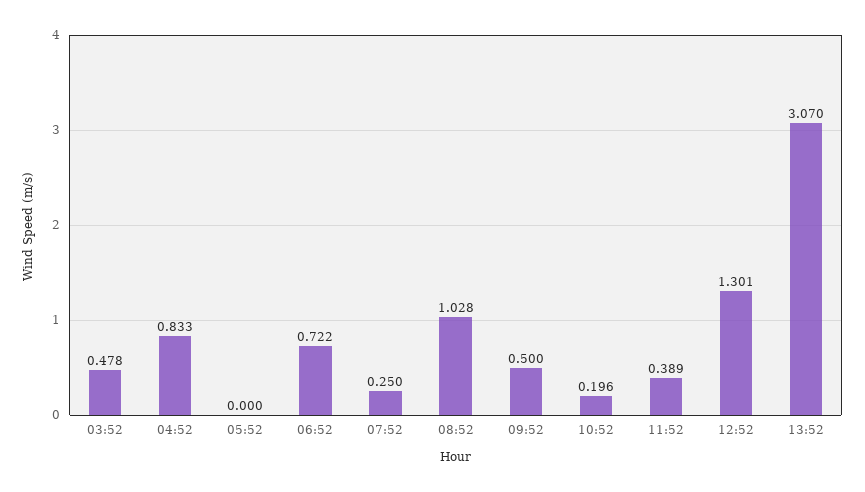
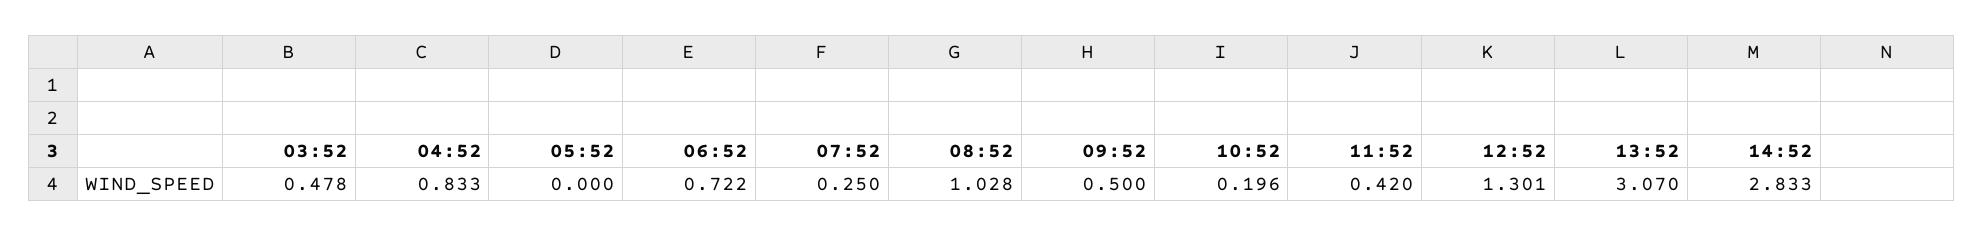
11:52: 0.389 -> 0.42
14:52: none -> 2.833

